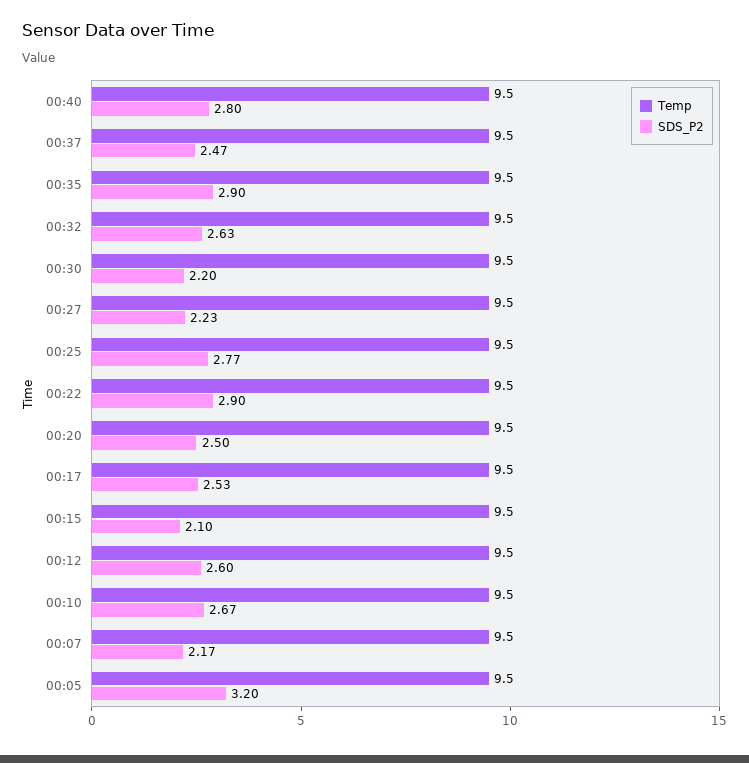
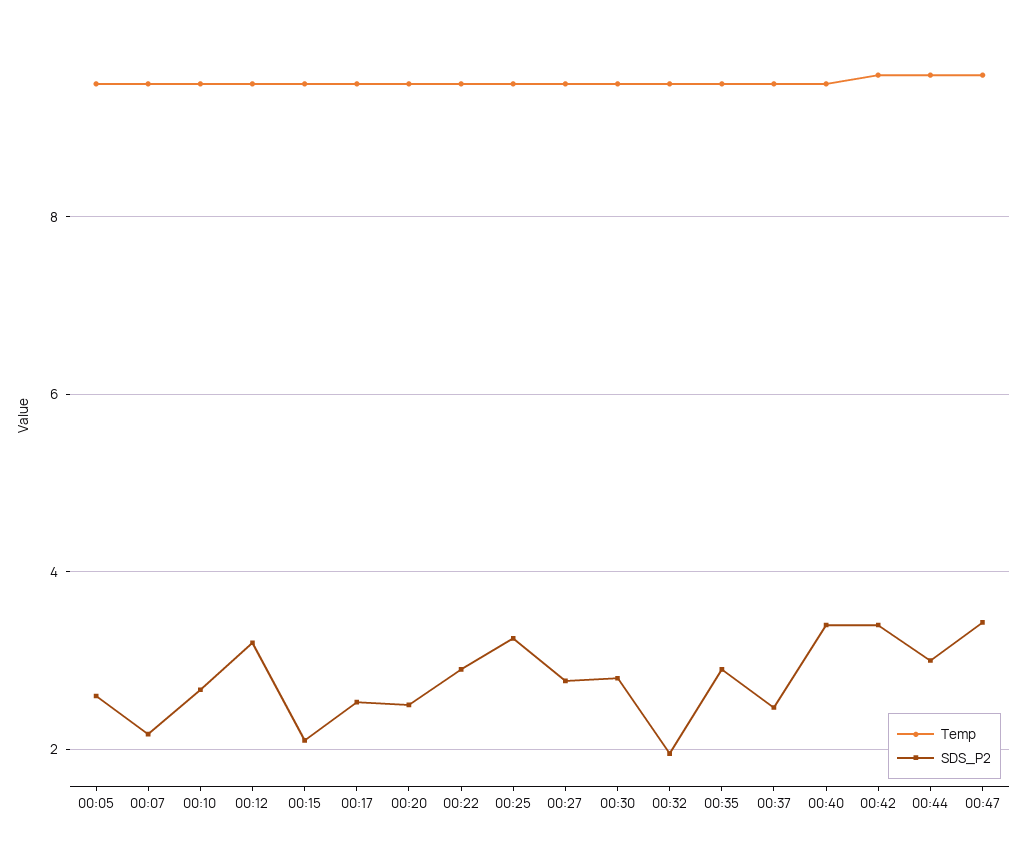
SDS_P2, 00:40: 2.8 -> 3.4
SDS_P2, 00:32: 2.63 -> 2
SDS_P2, 00:30: 2.2 -> 2.8
SDS_P2, 00:27: 2.23 -> 2.8
SDS_P2, 00:25: 2.77 -> 3.2
SDS_P2, 00:12: 2.6 -> 3.2
SDS_P2, 00:05: 3.2 -> 2.6
Temp, 00:42: none -> 9.6
SDS_P2, 00:42: none -> 3.4
Temp, 00:44: none -> 9.6
SDS_P2, 00:44: none -> 3
Temp, 00:47: none -> 9.6
SDS_P2, 00:47: none -> 3.4

